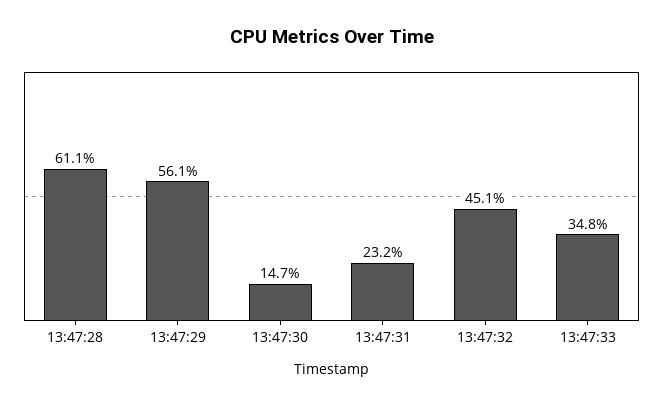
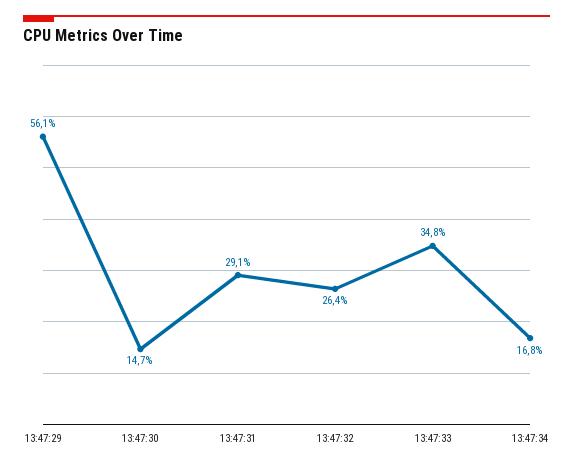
13:47:28: 61.1 -> none
13:47:31: 23.2 -> 29.1
13:47:32: 45.1 -> 26.4
13:47:34: none -> 16.8

